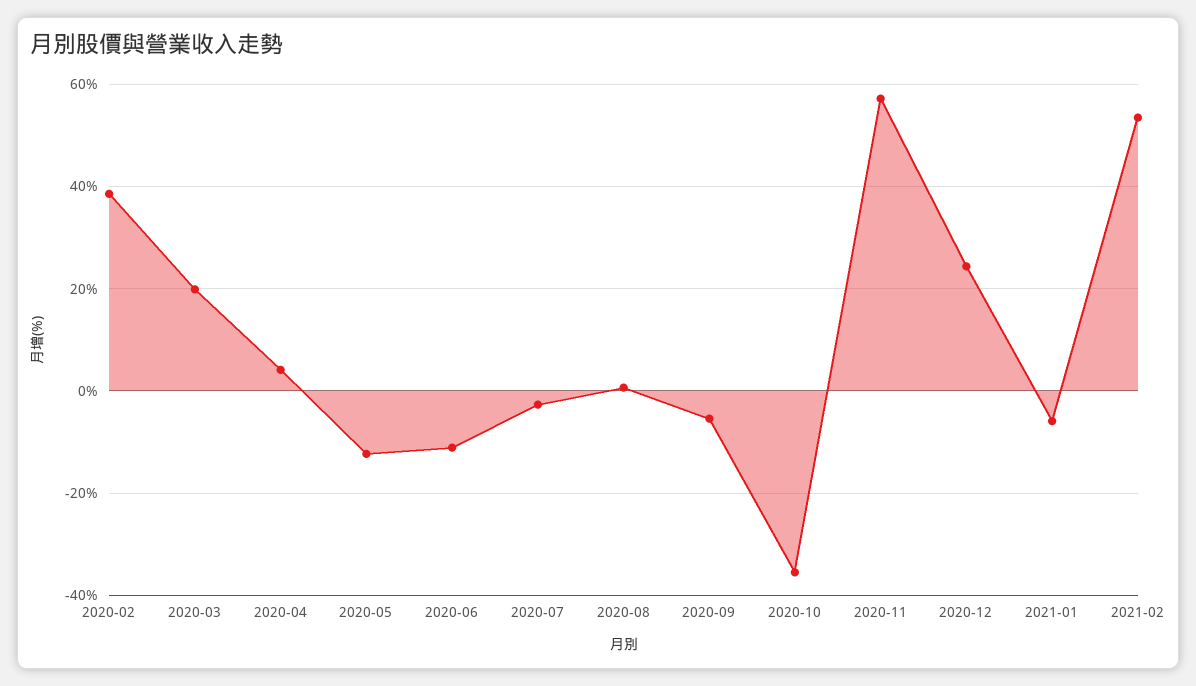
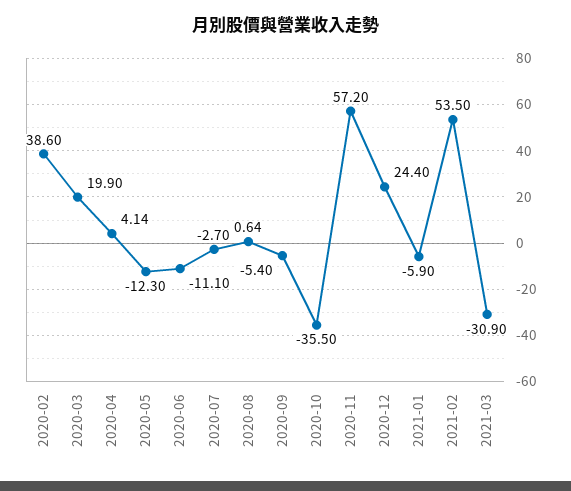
2021-03: none -> -30.9

